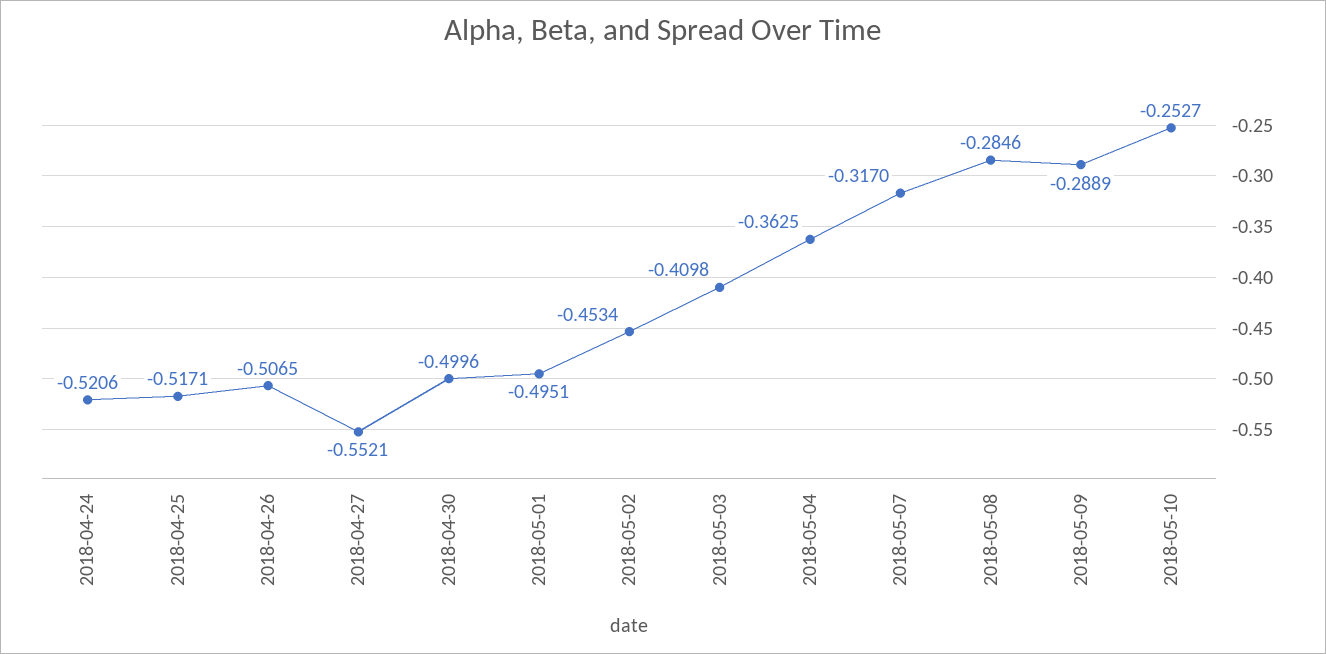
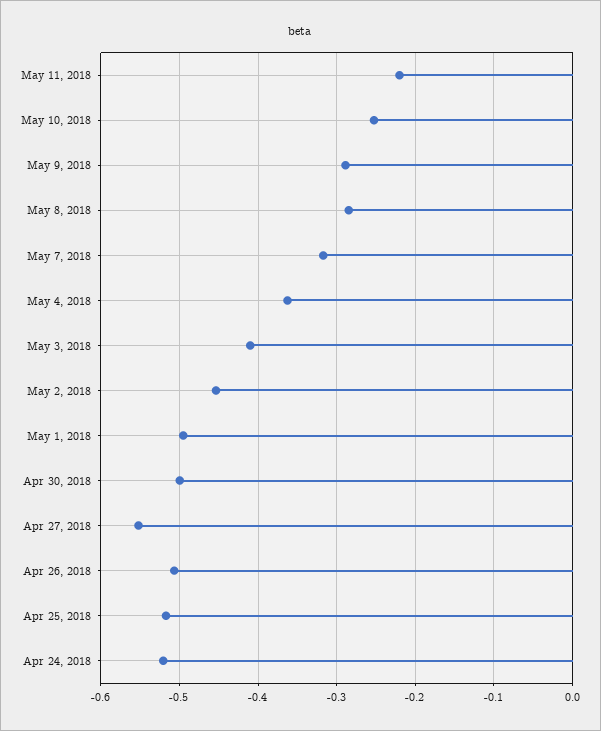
May 11, 2018: none -> -0.22

